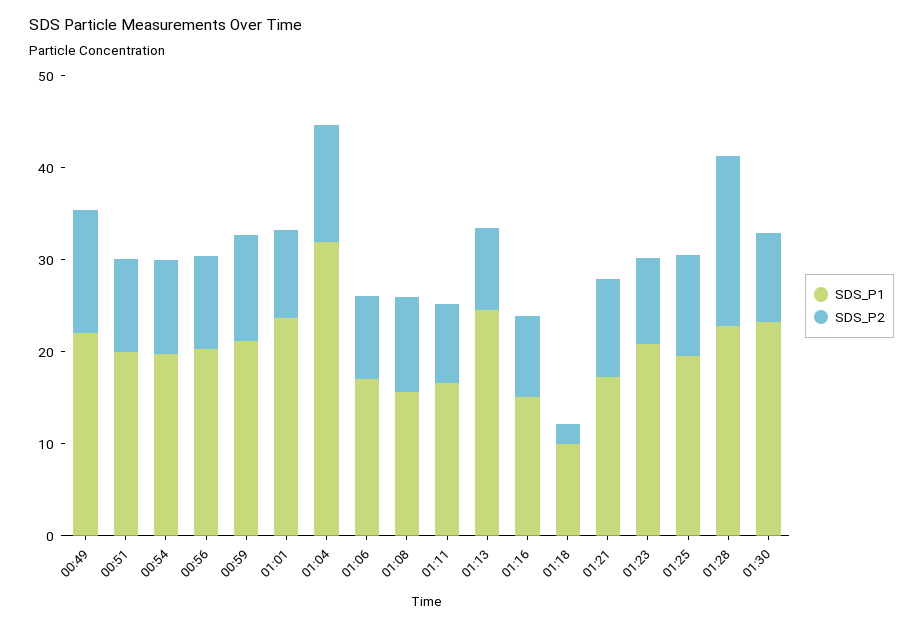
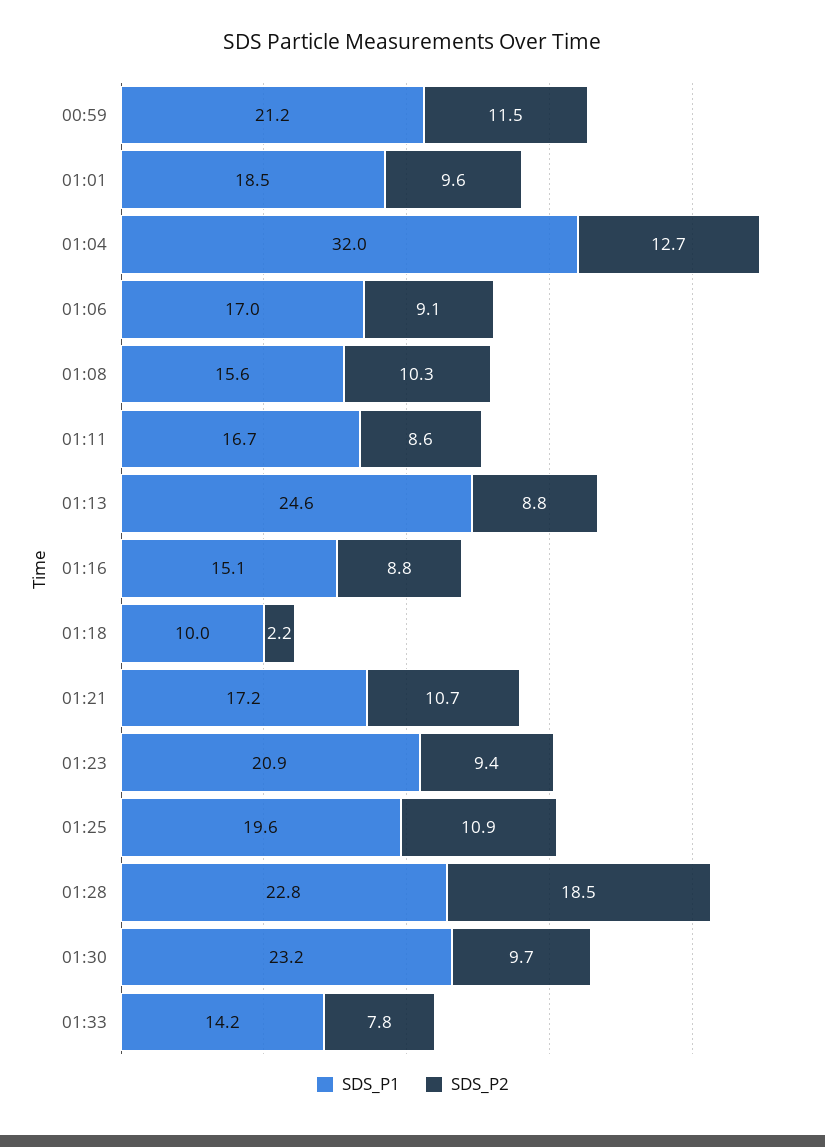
SDS_P1, 00:49: 22 -> none
SDS_P2, 00:49: 14 -> none
SDS_P1, 00:51: 20 -> none
SDS_P2, 00:51: 10 -> none
SDS_P1, 00:54: 20 -> none
SDS_P2, 00:54: 10 -> none
SDS_P1, 00:56: 20 -> none
SDS_P2, 00:56: 10 -> none
SDS_P1, 01:01: 24 -> 18.5
SDS_P1, 01:33: none -> 14.2
SDS_P2, 01:33: none -> 7.8

